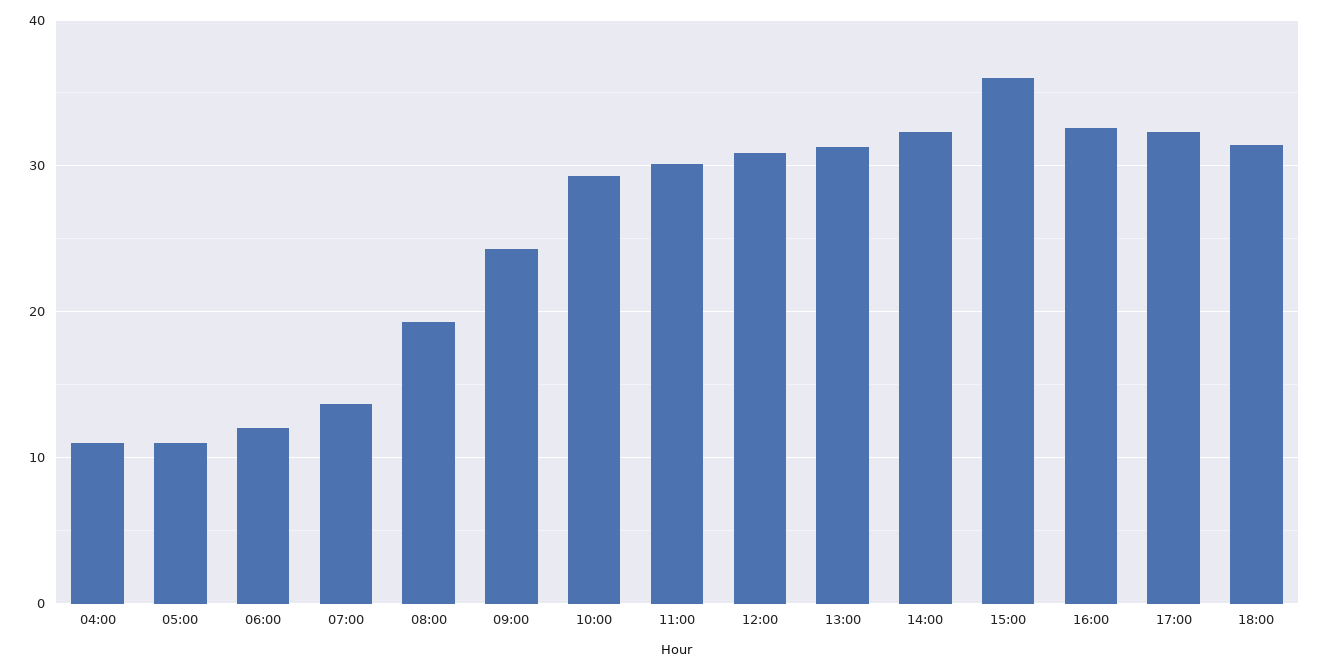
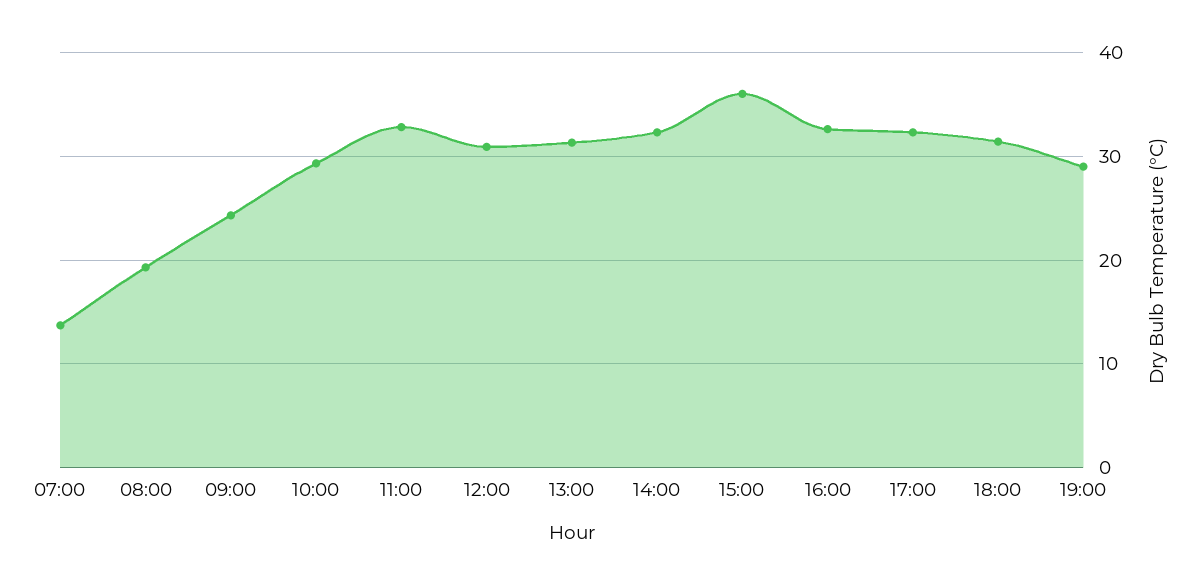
04:00: 11 -> none
05:00: 11 -> none
06:00: 12 -> none
11:00: 30 -> 33
19:00: none -> 29

